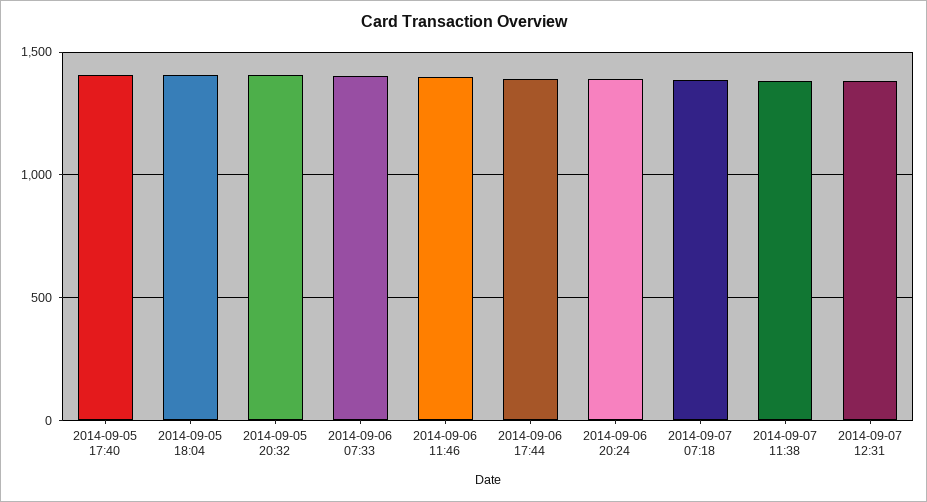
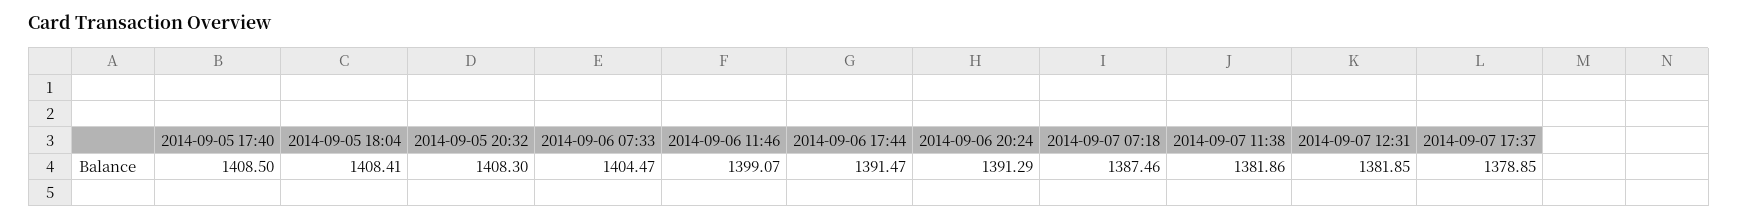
2014-09-07 17:37: none -> 1378.85

